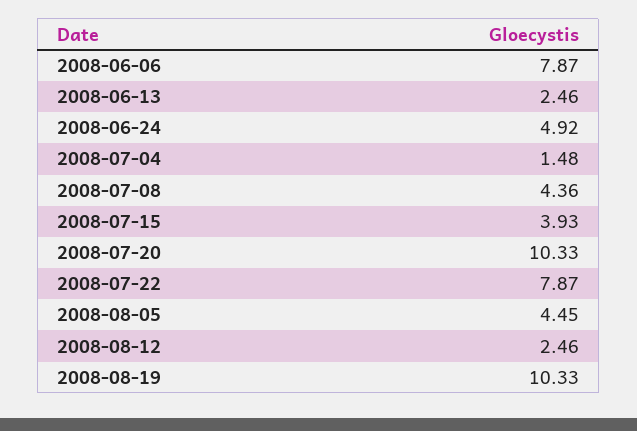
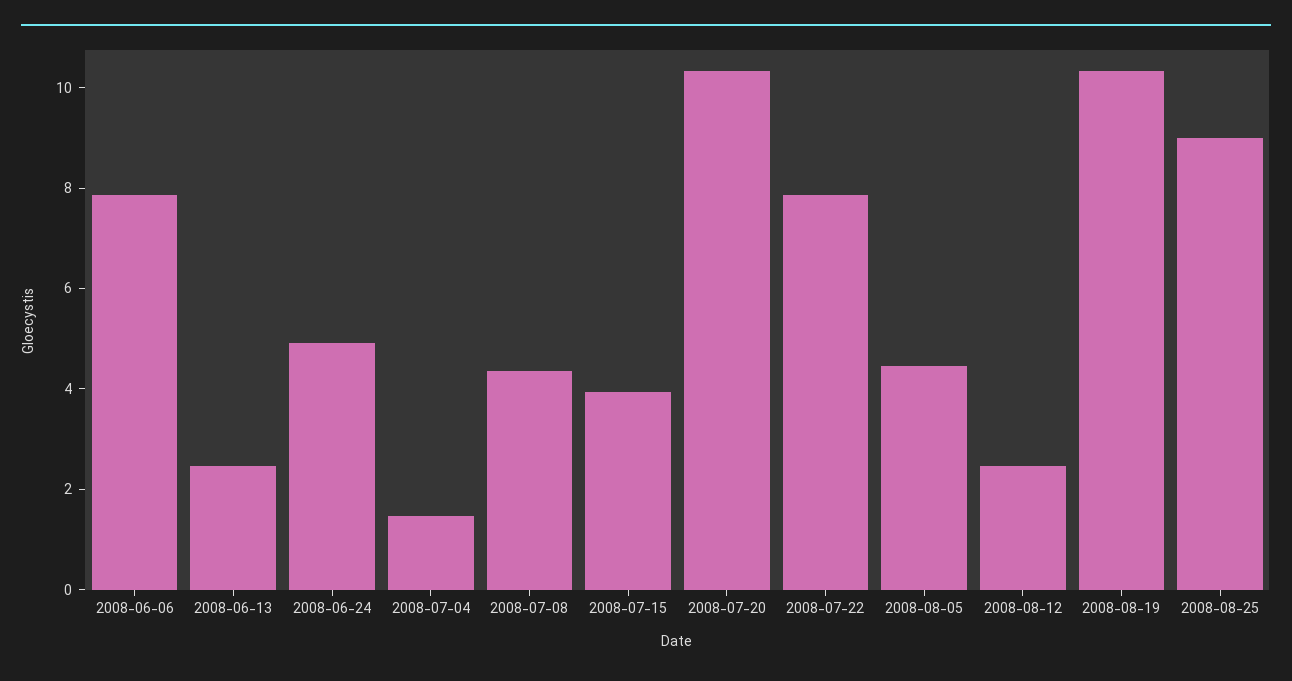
2008-08-25: none -> 9

